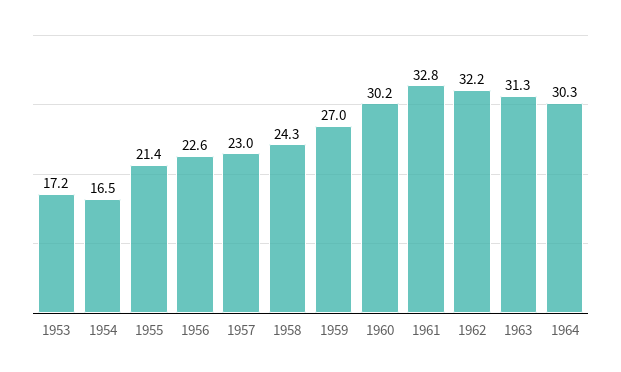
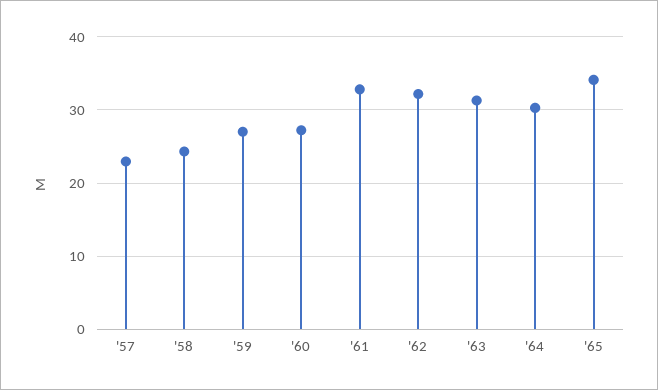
1953: 17.2 -> none
1954: 16.5 -> none
1955: 21.4 -> none
1956: 22.6 -> none
1960: 30.2 -> 27
'65: none -> 34

